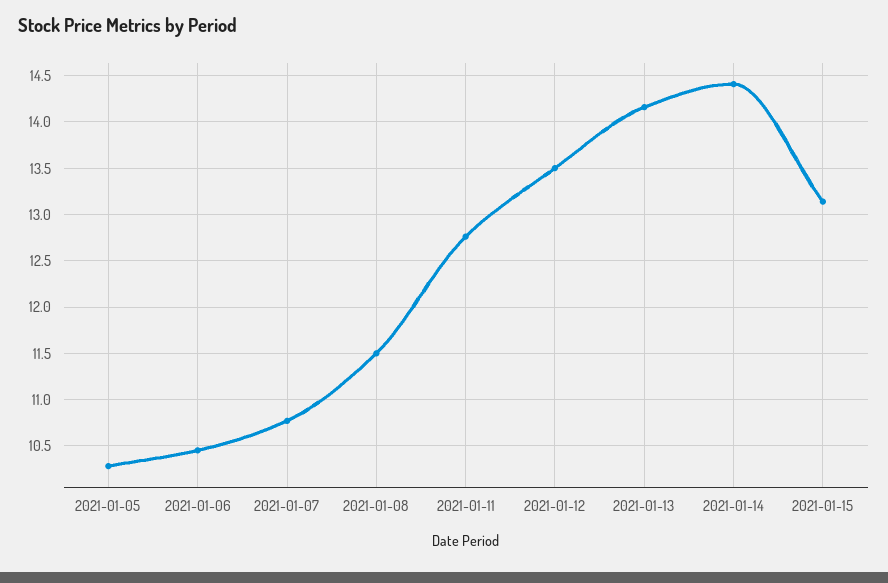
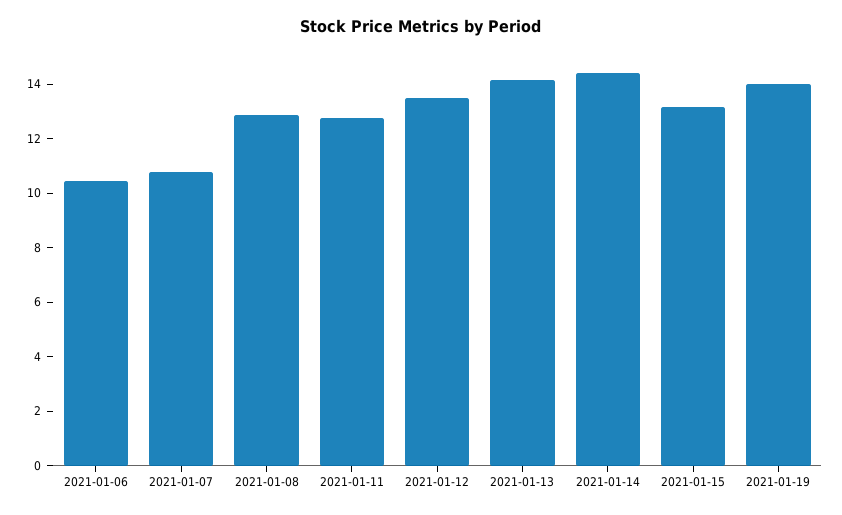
2021-01-05: 10.3 -> none
2021-01-08: 11.5 -> 13
2021-01-19: none -> 14

